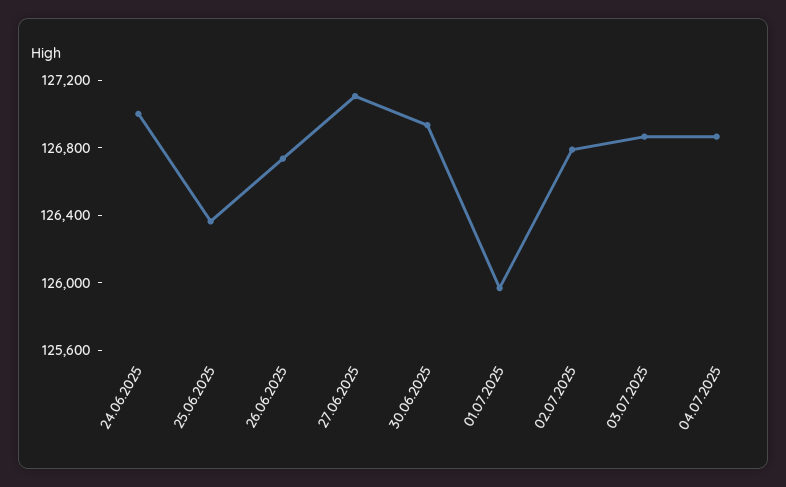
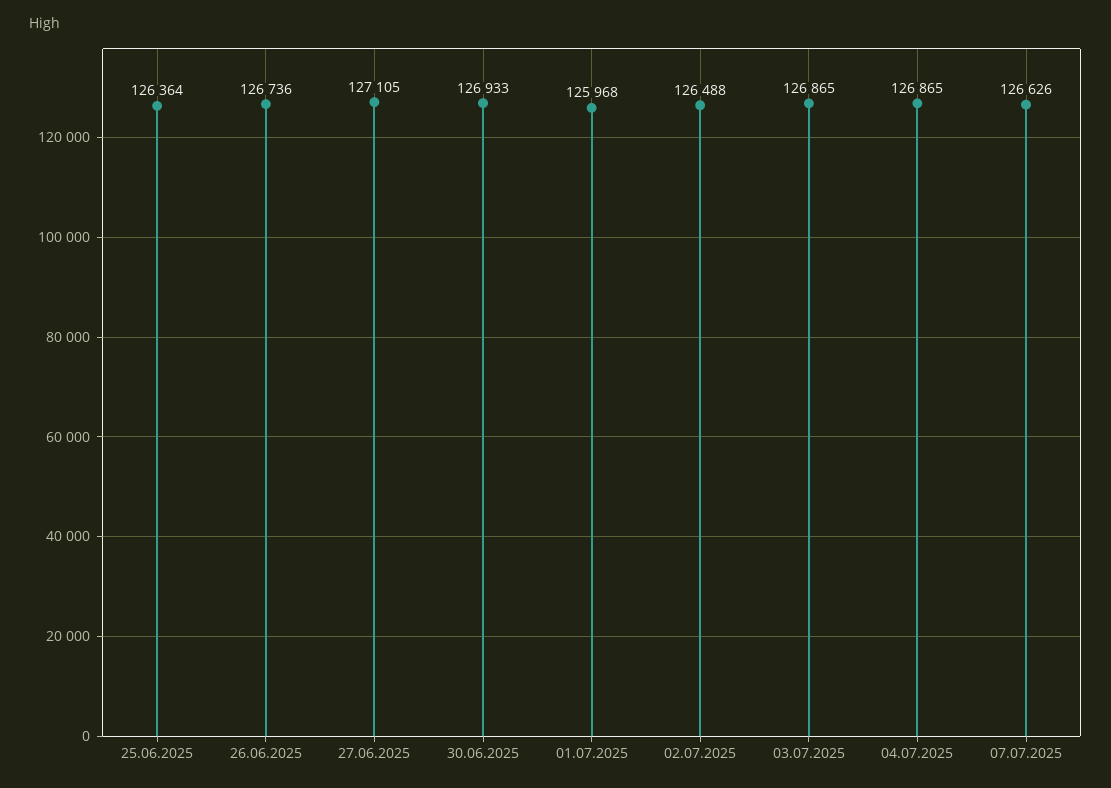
24.06.2025: 127000 -> none
02.07.2025: 126800 -> 126488
07.07.2025: none -> 126626

